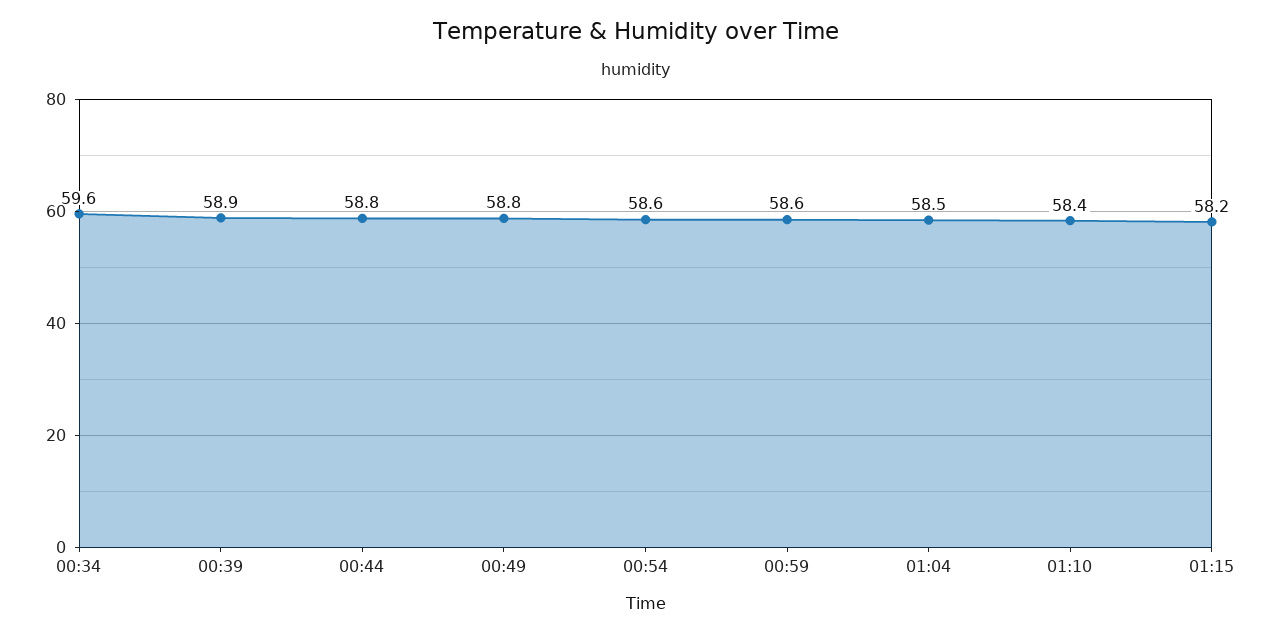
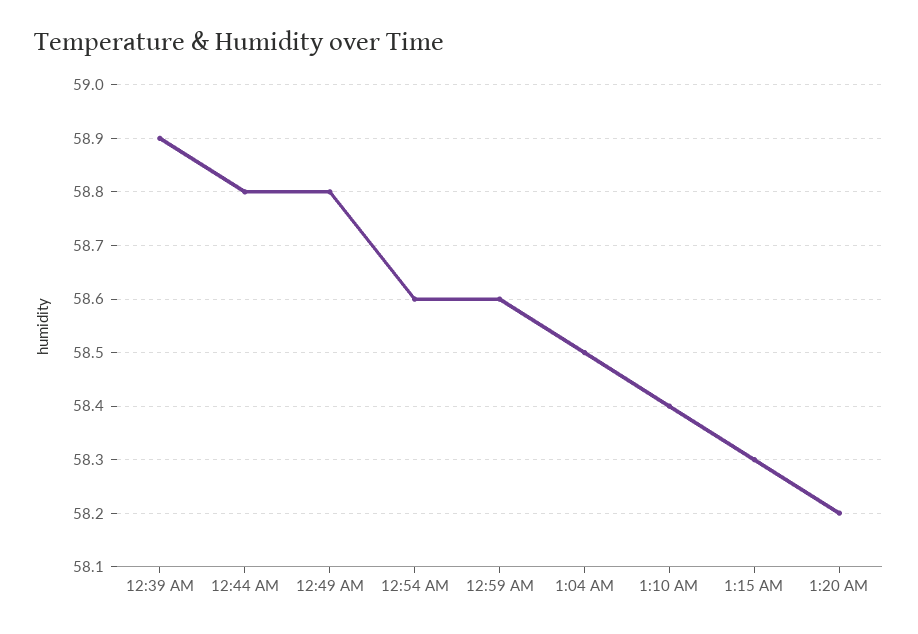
00:34: 59.6 -> none
01:15: 58.2 -> 58.3
1:20 AM: none -> 58.2

